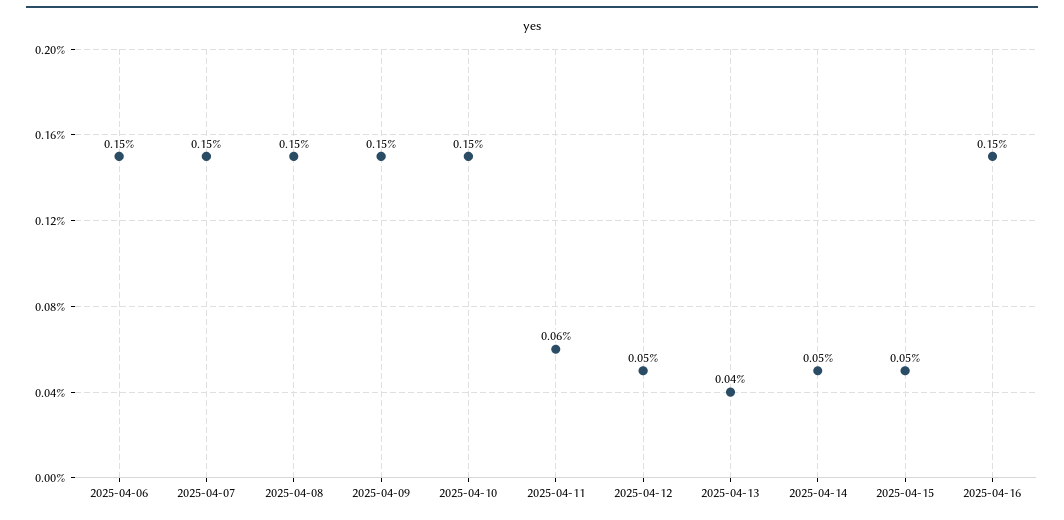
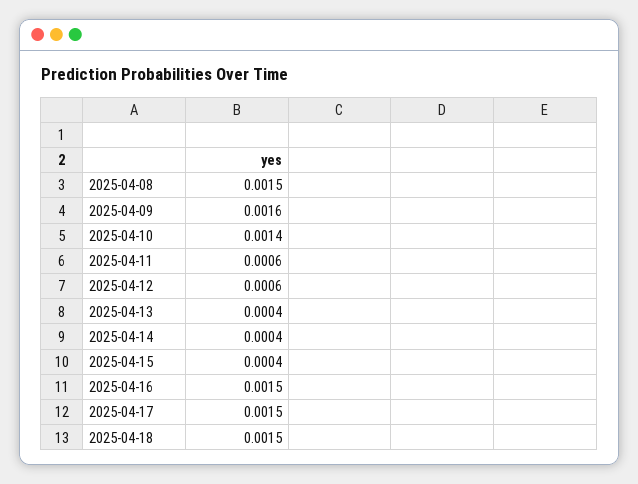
2025-04-06: 0.0015 -> none
2025-04-07: 0.0015 -> none
2025-04-09: 0.0015 -> 0.0016
2025-04-10: 0.0015 -> 0.0014
2025-04-12: 0.0005 -> 0.0006
2025-04-14: 0.0005 -> 0.0004
2025-04-15: 0.0005 -> 0.0004
2025-04-17: none -> 0.0015
2025-04-18: none -> 0.0015

